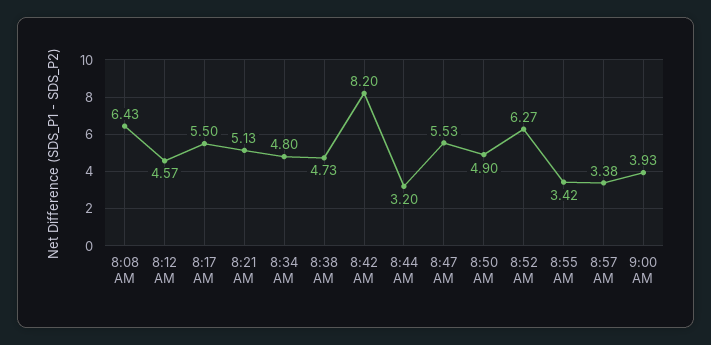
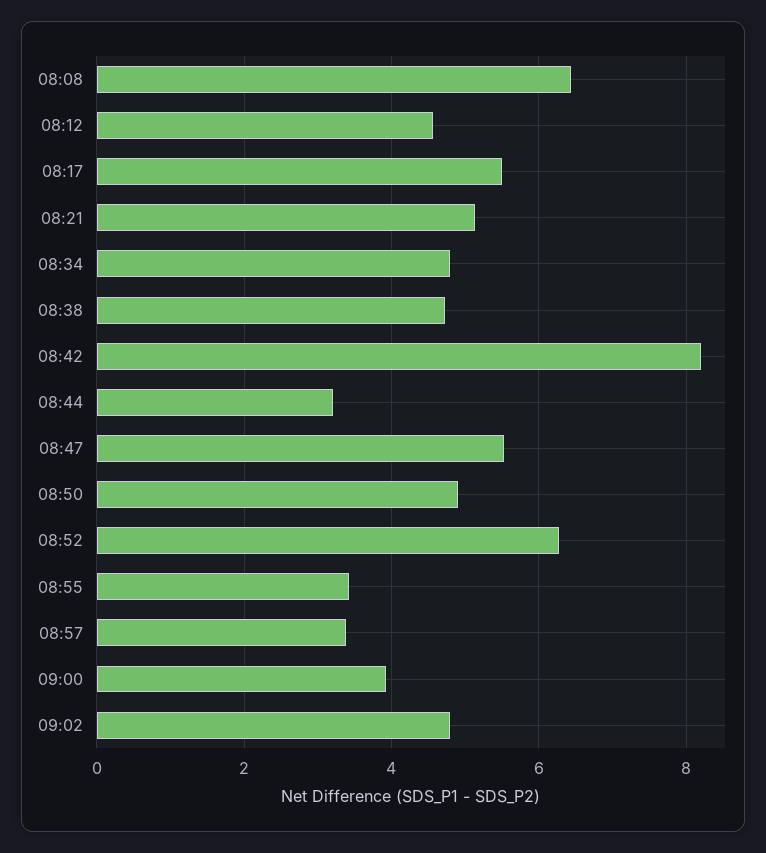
09:02: none -> 4.8

